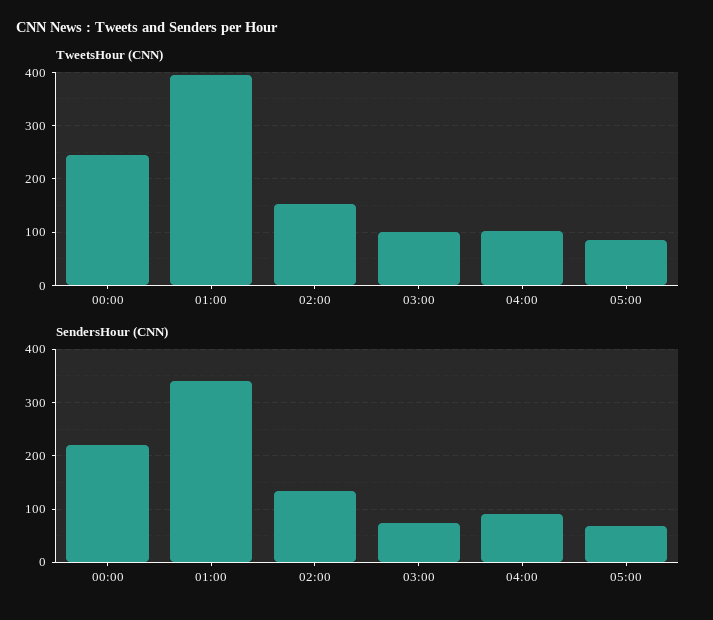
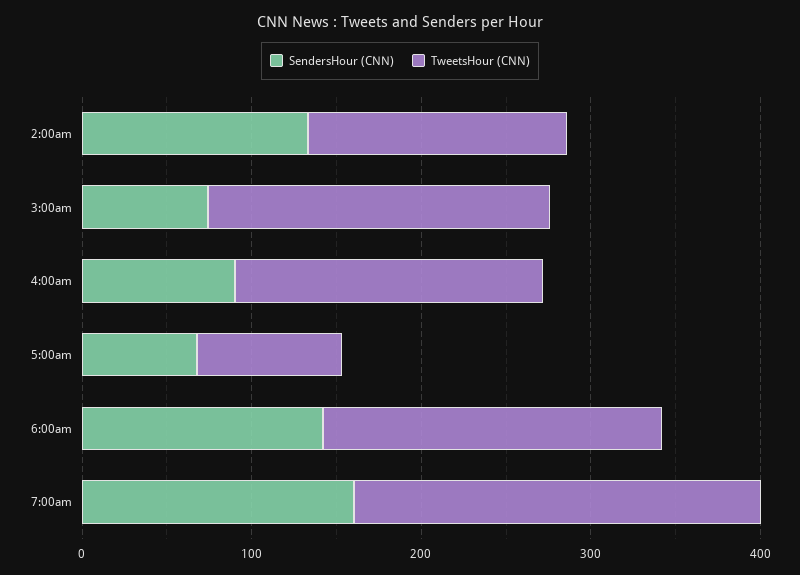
TweetsHour (CNN), 00:00: 240 -> none
TweetsHour (CNN), 01:00: 400 -> none
TweetsHour (CNN), 03:00: 100 -> 200
TweetsHour (CNN), 04:00: 100 -> 180
SendersHour (CNN), 00:00: 220 -> none
SendersHour (CNN), 01:00: 340 -> none
SendersHour (CNN), 6:00am: none -> 140
TweetsHour (CNN), 6:00am: none -> 200
SendersHour (CNN), 7:00am: none -> 160
TweetsHour (CNN), 7:00am: none -> 240

